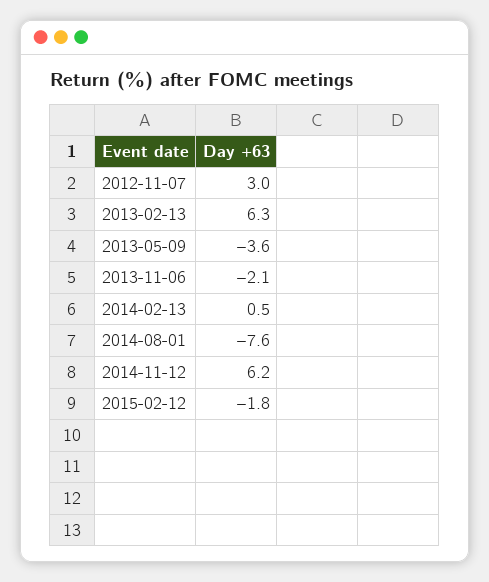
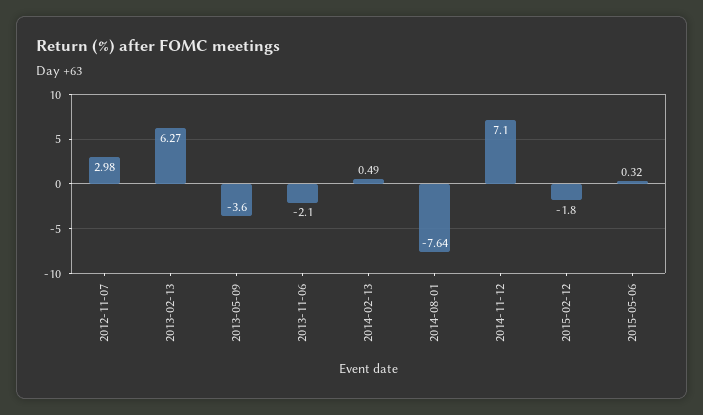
2014-11-12: 6.2 -> 7.1
2015-05-06: none -> 0.32

